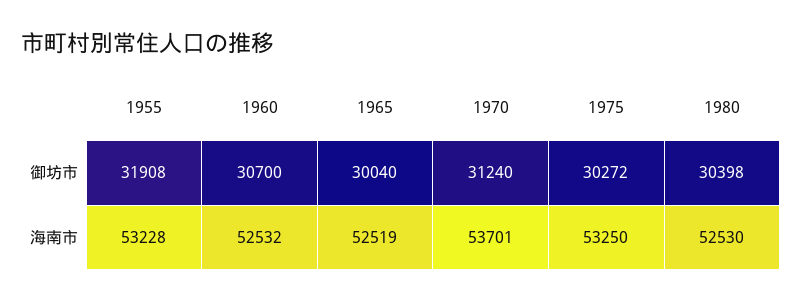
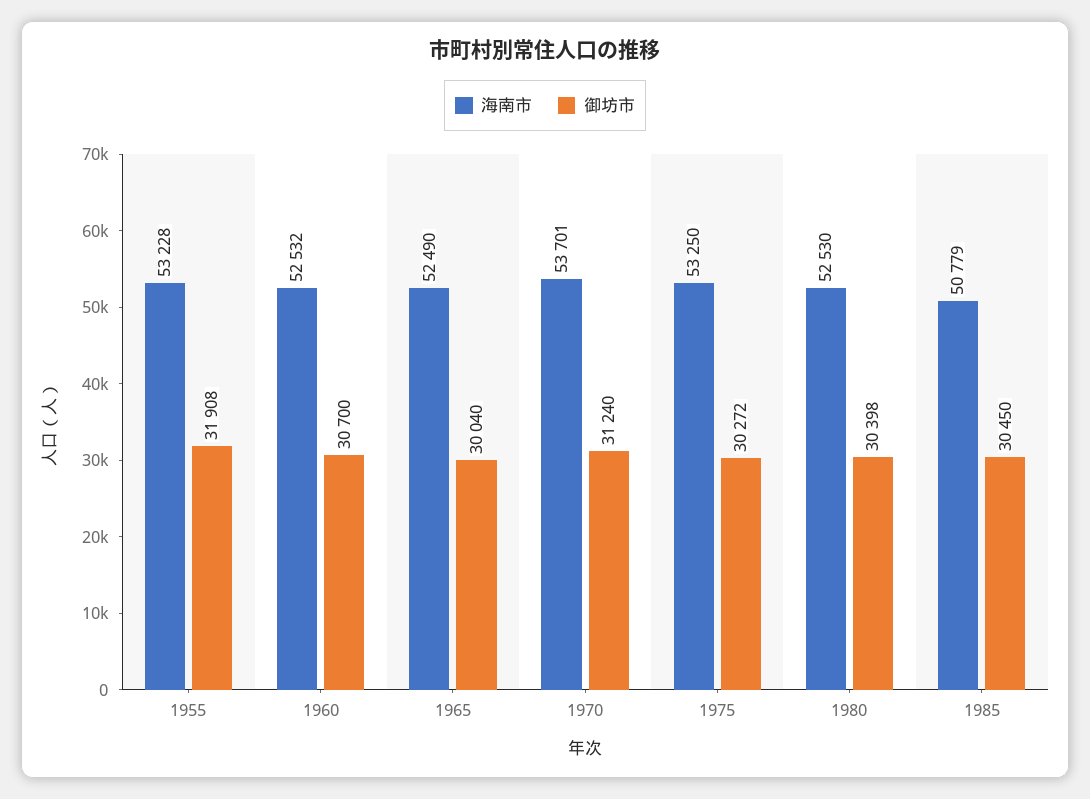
海南市, 1965: 52519 -> 52490
海南市, 1985: none -> 50779
御坊市, 1985: none -> 30450

